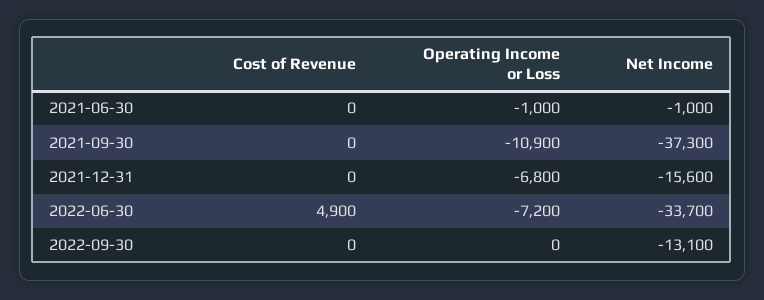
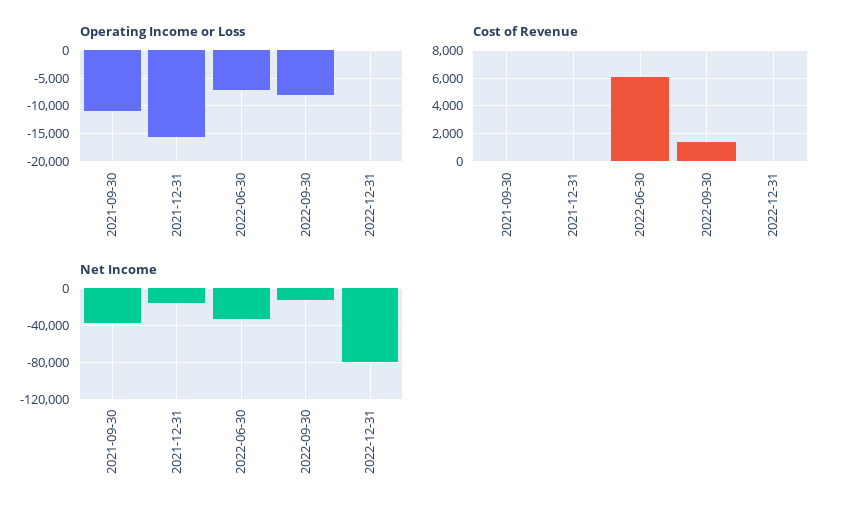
Cost of Revenue, 2021-06-30: 0 -> none
Operating Income or Loss, 2021-06-30: -1000 -> none
Net Income, 2021-06-30: -1000 -> none
Operating Income or Loss, 2021-12-31: -6800 -> -15000
Cost of Revenue, 2022-06-30: 4900 -> 6000
Cost of Revenue, 2022-09-30: 0 -> 1500
Operating Income or Loss, 2022-09-30: 0 -> -7500
Operating Income or Loss, 2022-12-31: none -> 0
Cost of Revenue, 2022-12-31: none -> 0
Net Income, 2022-12-31: none -> -80000

